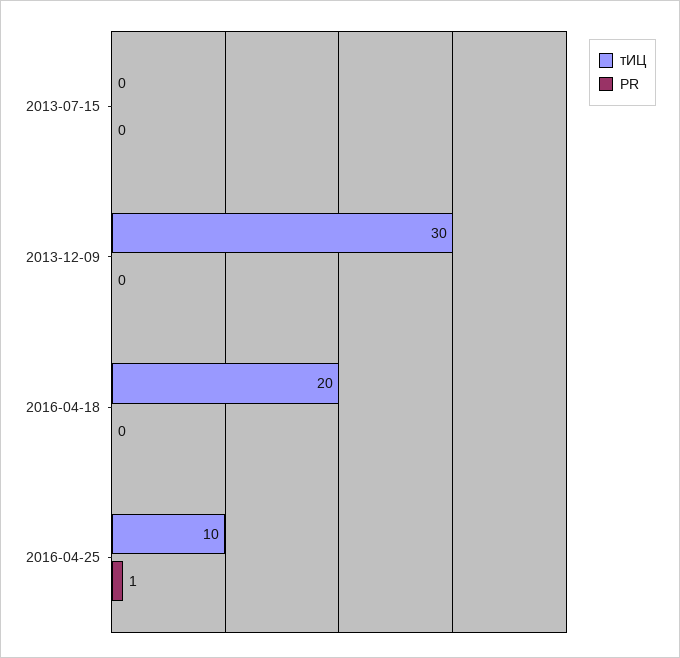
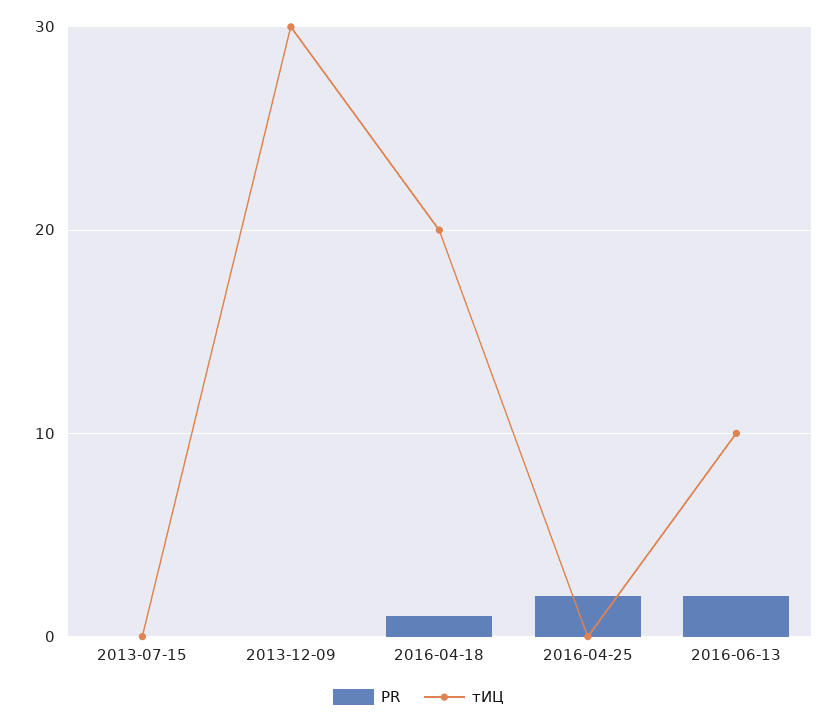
PR, 2016-04-18: 0 -> 1
тИЦ, 2016-04-25: 10 -> 0
PR, 2016-04-25: 1 -> 2
PR, 2016-06-13: none -> 2
тИЦ, 2016-06-13: none -> 10

